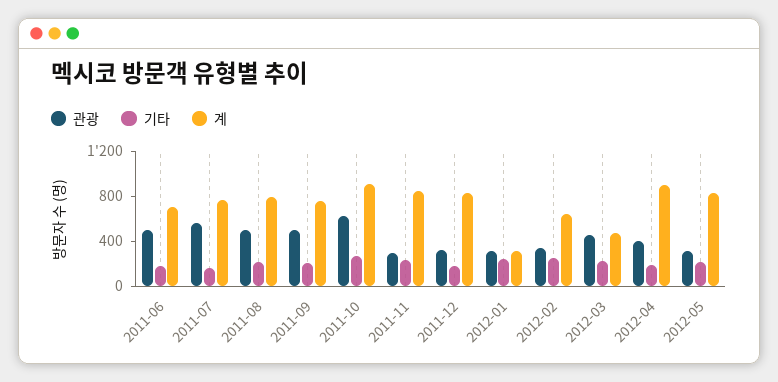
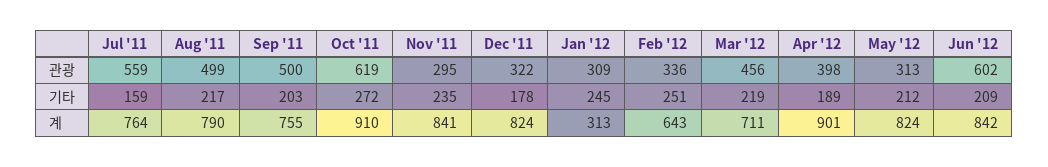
관광, 2011-06: 500 -> none
기타, 2011-06: 200 -> none
계, 2011-06: 700 -> none
계, 2012-03: 500 -> 711
관광, Jun '12: none -> 602
기타, Jun '12: none -> 209
계, Jun '12: none -> 842

